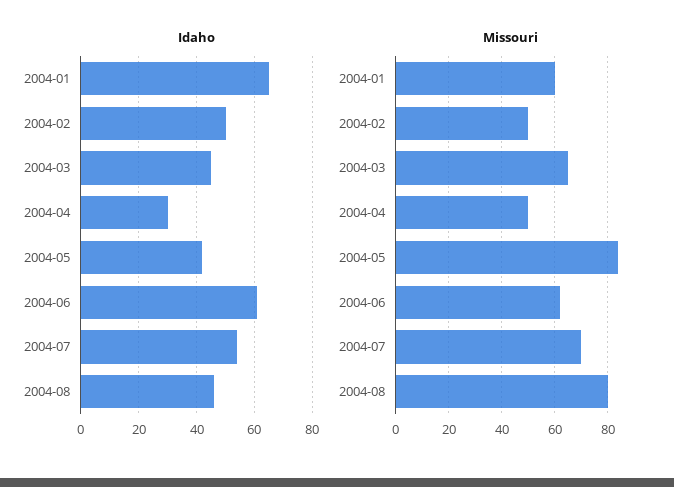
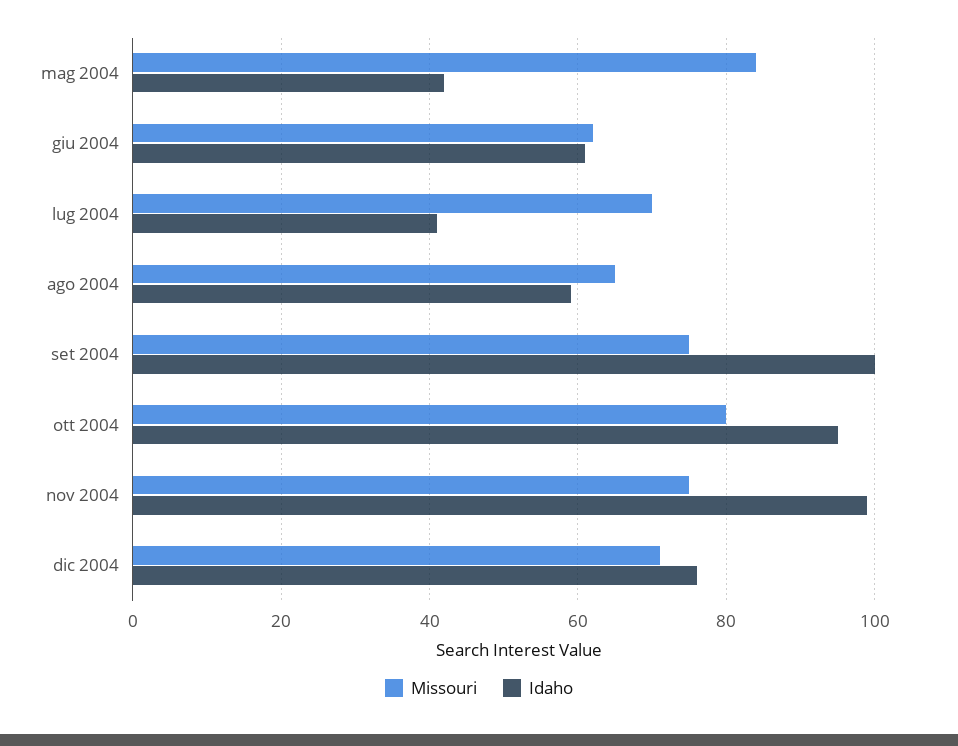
Idaho, 2004-01: 65 -> none
Idaho, 2004-02: 50 -> none
Idaho, 2004-03: 45 -> none
Idaho, 2004-04: 30 -> none
Idaho, 2004-07: 55 -> 40
Idaho, 2004-08: 45 -> 60
Missouri, 2004-01: 60 -> none
Missouri, 2004-02: 50 -> none
Missouri, 2004-03: 65 -> none
Missouri, 2004-04: 50 -> none
Missouri, 2004-08: 80 -> 65
Missouri, set 2004: none -> 75
Idaho, set 2004: none -> 100
Missouri, ott 2004: none -> 80
Idaho, ott 2004: none -> 95
Missouri, nov 2004: none -> 75
Idaho, nov 2004: none -> 100
Missouri, dic 2004: none -> 70
Idaho, dic 2004: none -> 75

